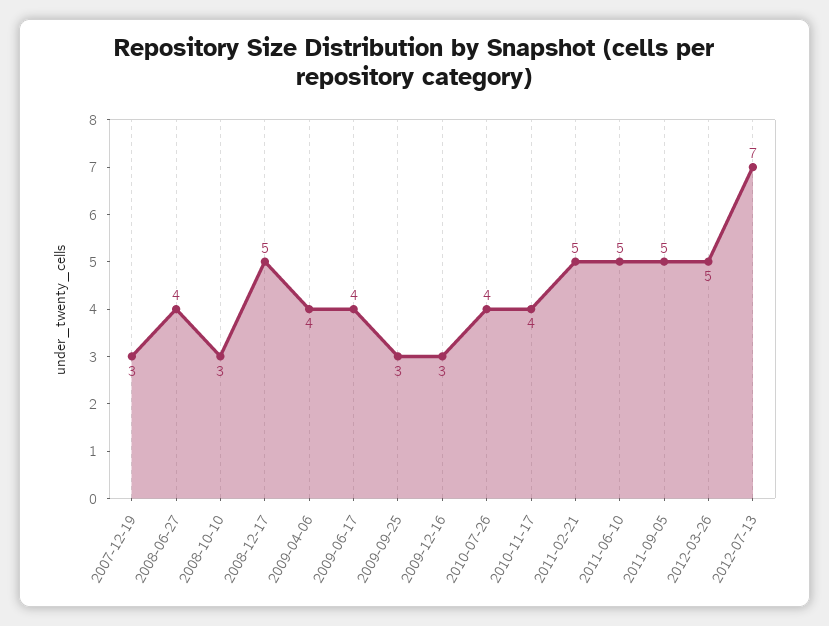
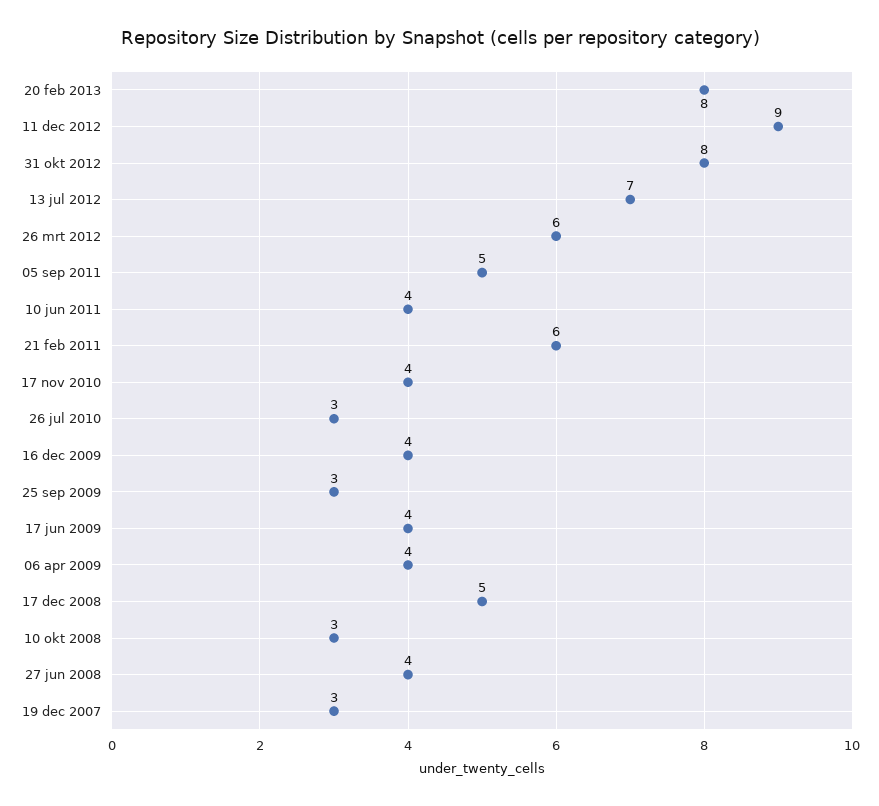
2009-12-16: 3 -> 4
2010-07-26: 4 -> 3
2011-02-21: 5 -> 6
2011-06-10: 5 -> 4
2012-03-26: 5 -> 6
20 feb 2013: none -> 8
11 dec 2012: none -> 9
31 okt 2012: none -> 8

